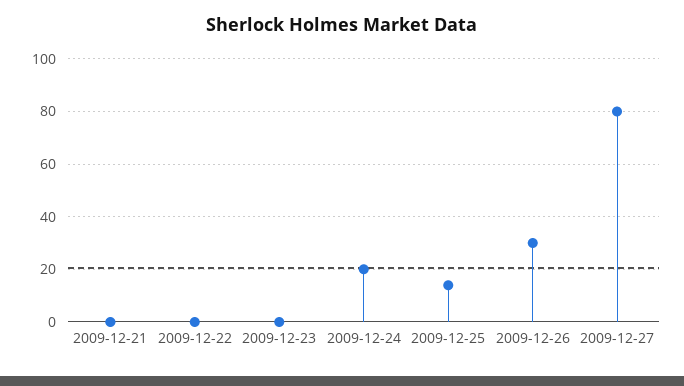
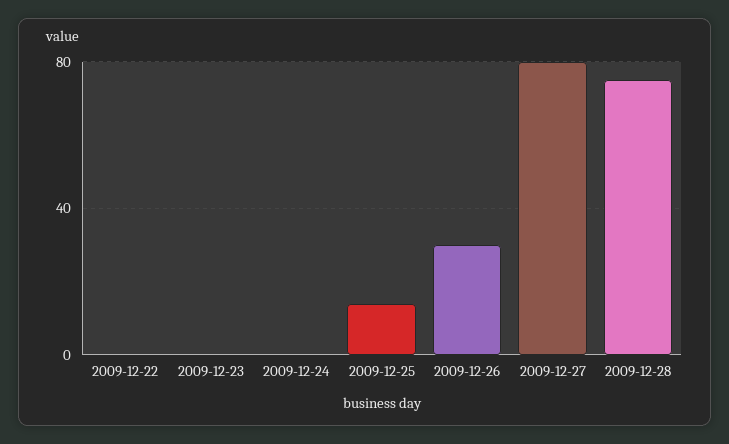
2009-12-21: 0 -> none
2009-12-24: 20 -> 0
2009-12-28: none -> 75

